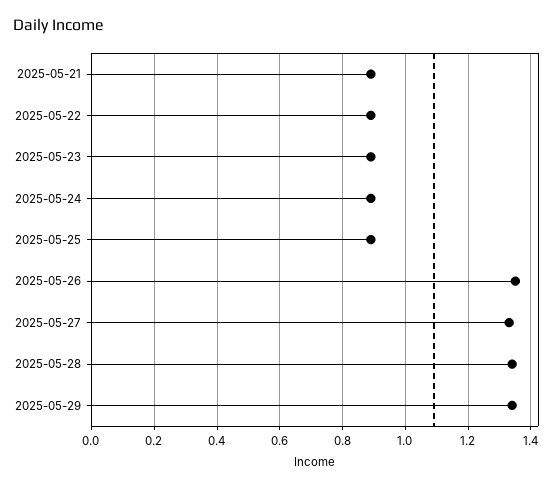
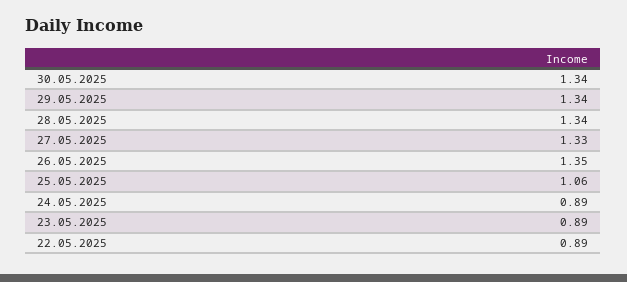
2025-05-21: 0.9 -> none
2025-05-25: 0.9 -> 1.06
30.05.2025: none -> 1.34

